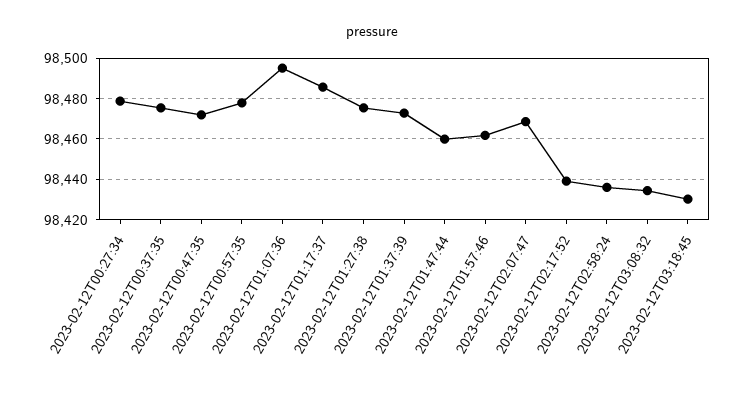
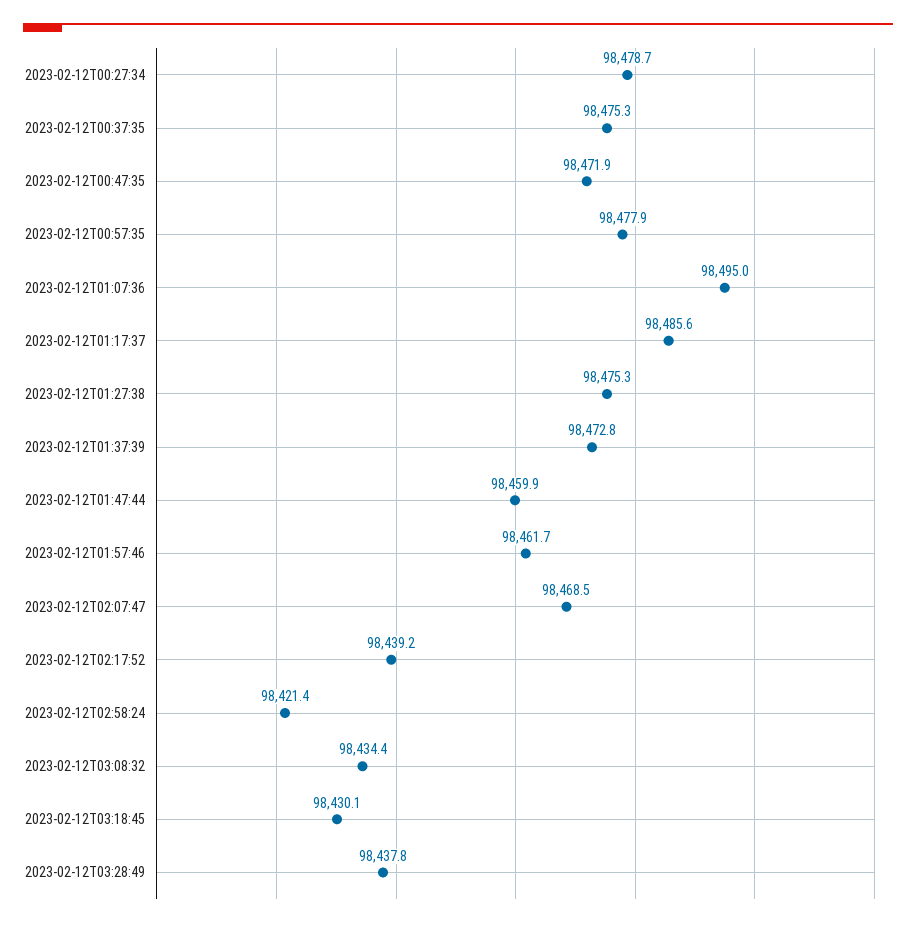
2023-02-12T02:58:24: 98435 -> 98421.4
2023-02-12T03:28:49: none -> 98437.8

